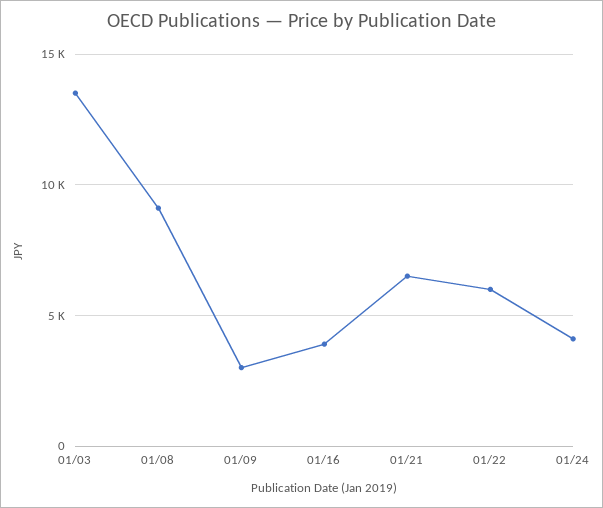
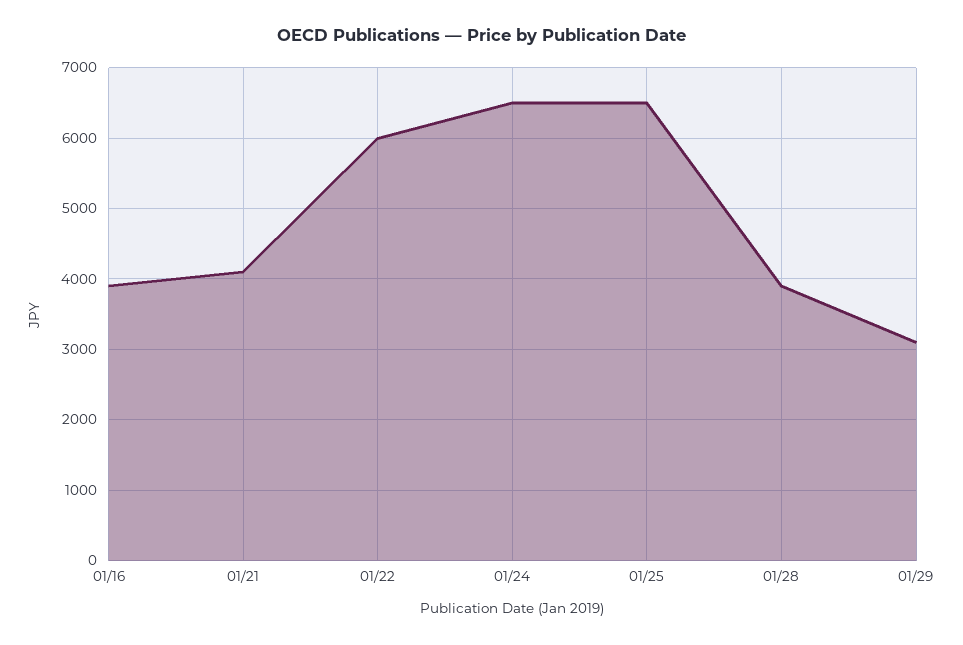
01/03: 13500 -> none
01/08: 9000 -> none
01/09: 3000 -> none
01/21: 6500 -> 4100
01/24: 4000 -> 6500
01/25: none -> 6500
01/28: none -> 3900
01/29: none -> 3100

